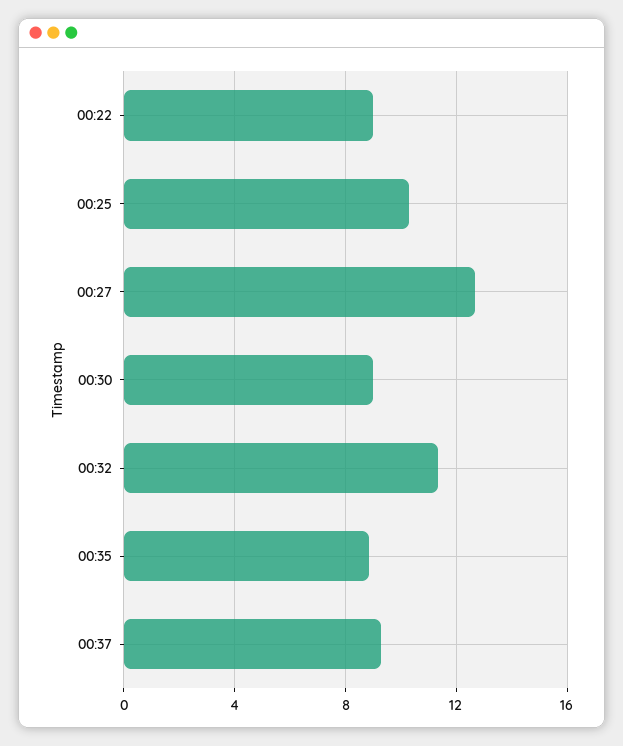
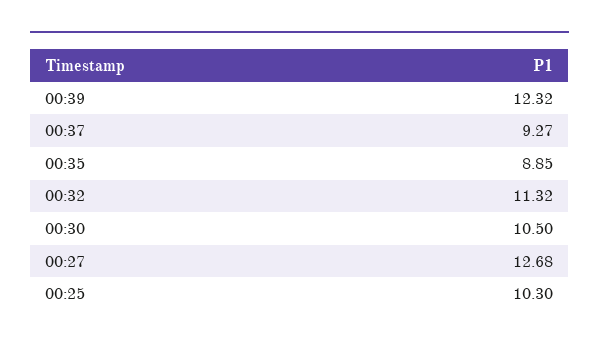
00:22: 9 -> none
00:30: 9 -> 10.5
00:39: none -> 12.32

